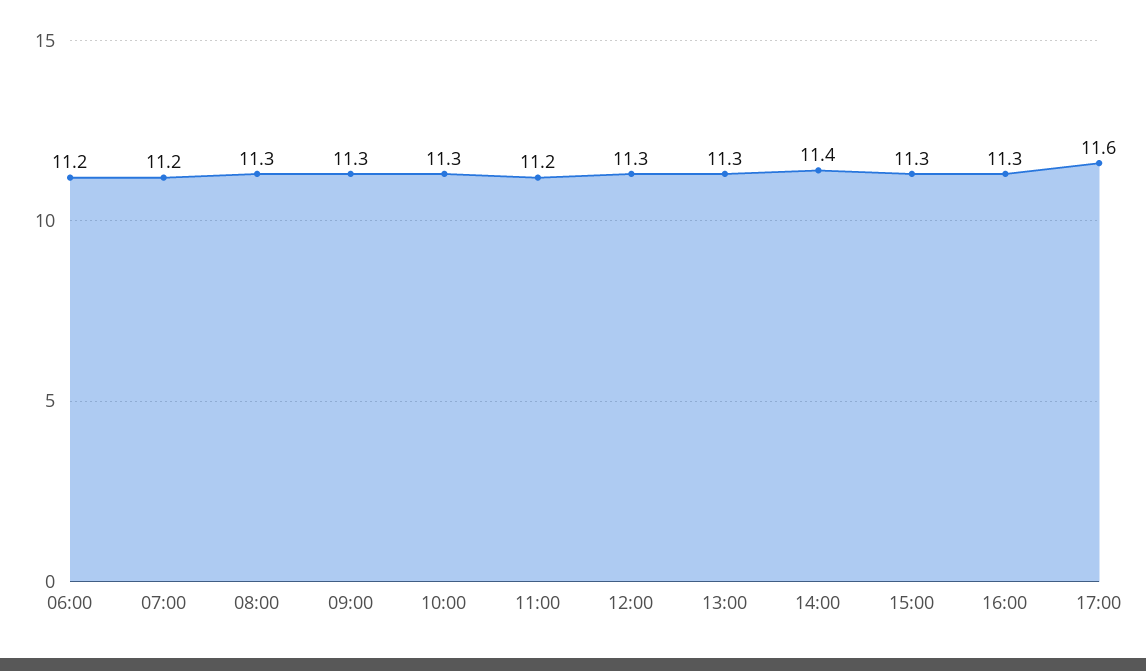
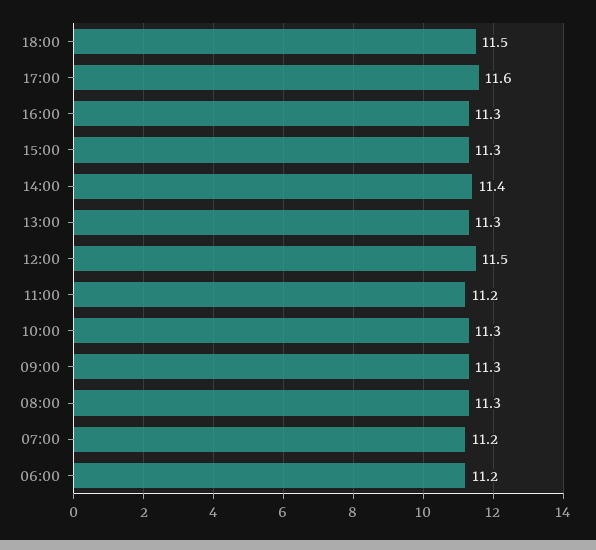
12:00: 11.3 -> 11.5
18:00: none -> 11.5

